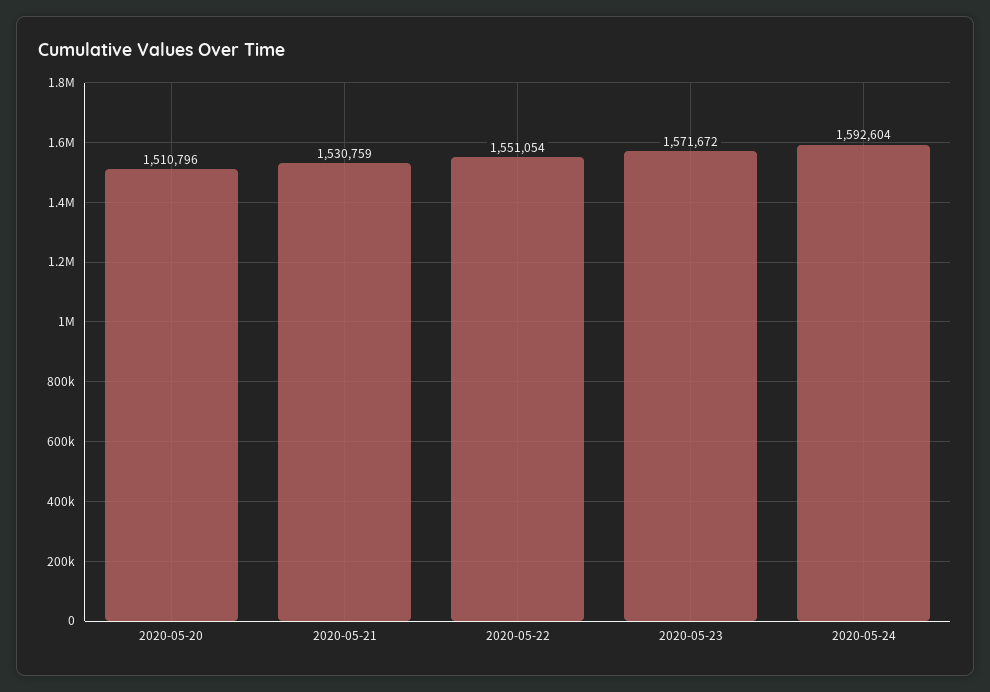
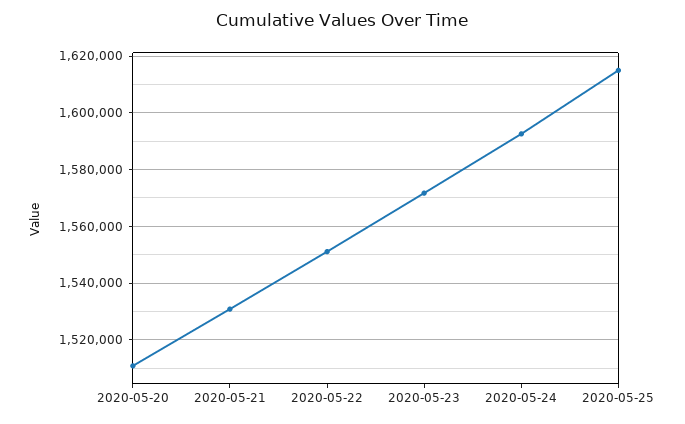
2020-05-25: none -> 1615000

